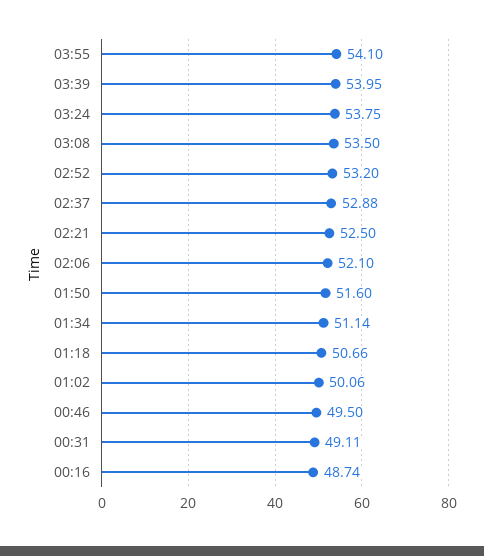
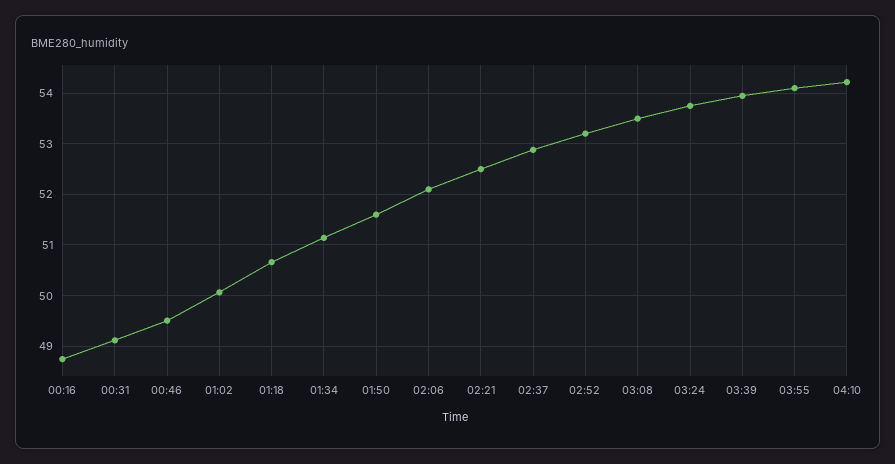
04:10: none -> 54.2

